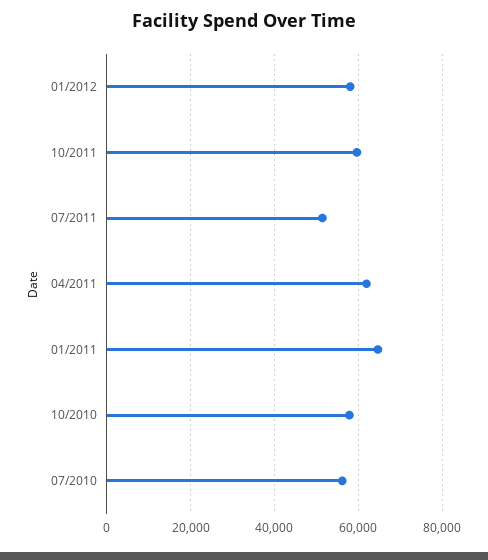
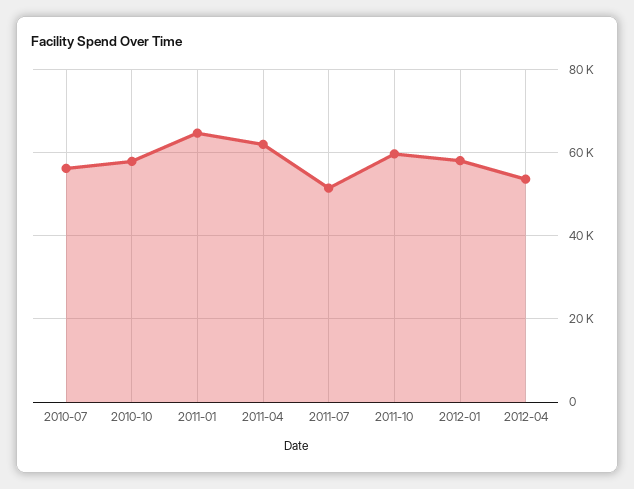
2012-04: none -> 54000

